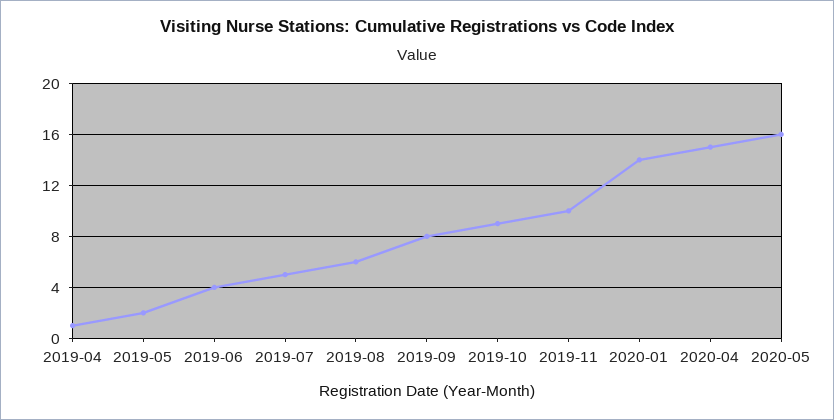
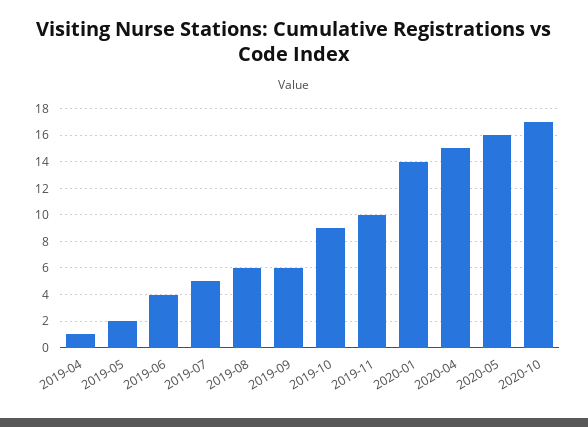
2019-09: 8 -> 6
2020-10: none -> 17

